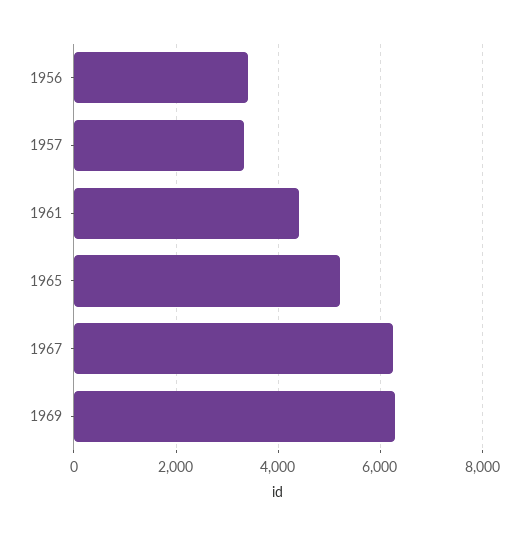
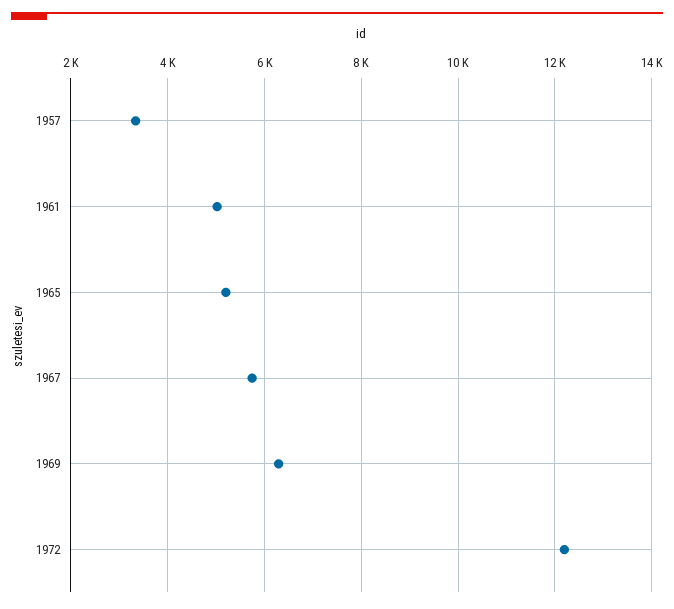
1956: 3400 -> none
1961: 4400 -> 5000
1967: 6200 -> 5800
1972: none -> 12200

